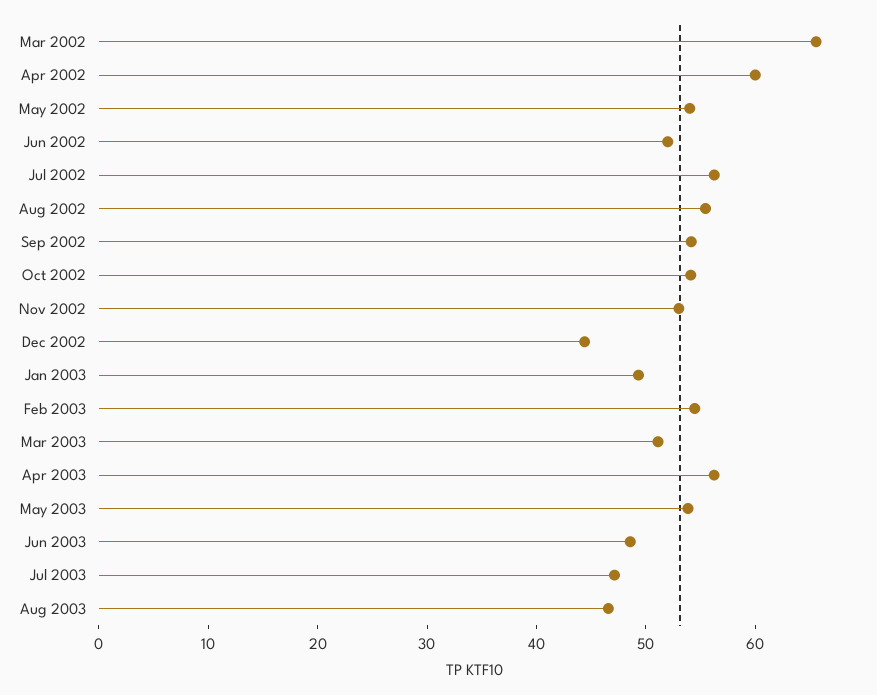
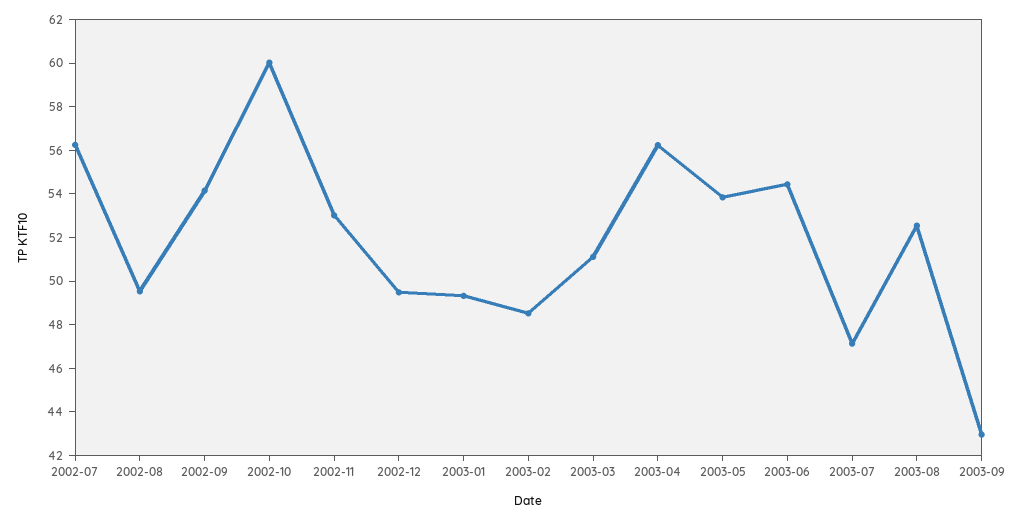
Mar 2002: 66 -> none
Apr 2002: 60 -> none
May 2002: 54 -> none
Jun 2002: 52 -> none
Aug 2002: 56 -> 49.5
Oct 2002: 54 -> 60
Dec 2002: 44 -> 49.5
Feb 2003: 54 -> 48.5
Jun 2003: 48 -> 54.5
Aug 2003: 46 -> 52.5
2003-09: none -> 43

